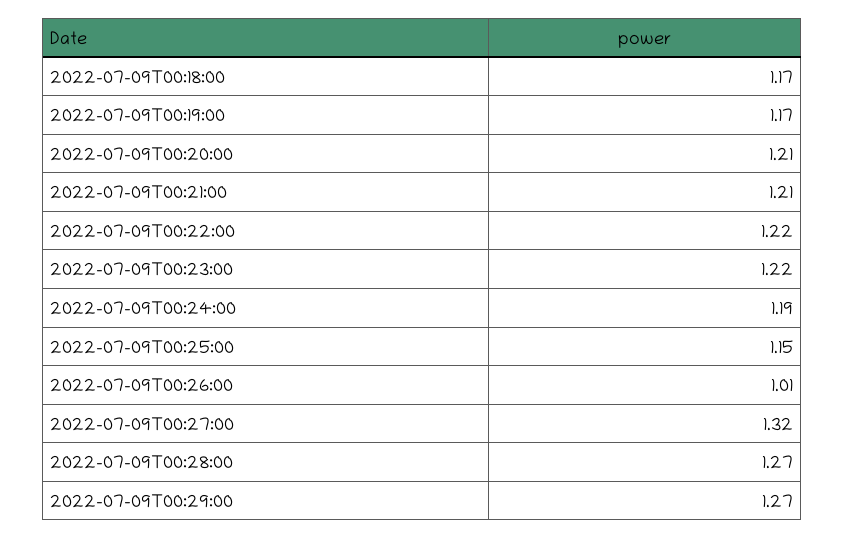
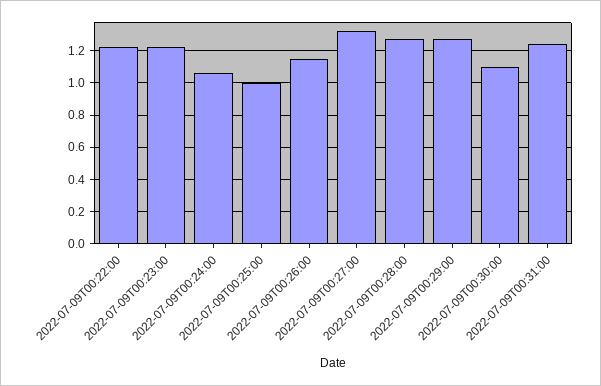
2022-07-09T00:18:00: 1.17 -> none
2022-07-09T00:19:00: 1.17 -> none
2022-07-09T00:20:00: 1.21 -> none
2022-07-09T00:21:00: 1.21 -> none
2022-07-09T00:24:00: 1.19 -> 1.05
2022-07-09T00:25:00: 1.15 -> 1
2022-07-09T00:26:00: 1.01 -> 1.15
2022-07-09T00:30:00: none -> 1.1
2022-07-09T00:31:00: none -> 1.25

